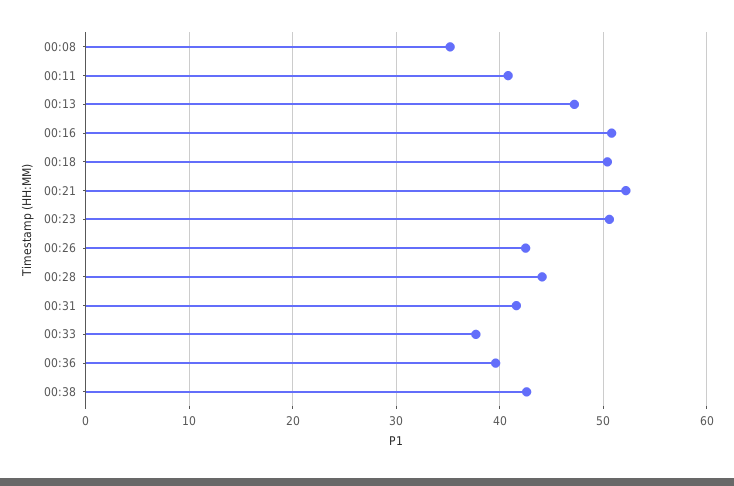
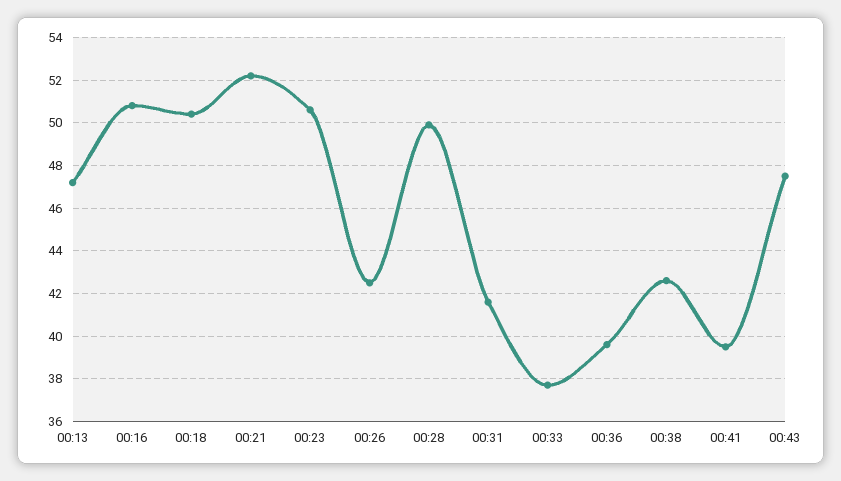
00:08: 35 -> none
00:11: 41 -> none
00:28: 44 -> 50
00:41: none -> 39.5
00:43: none -> 47.5

